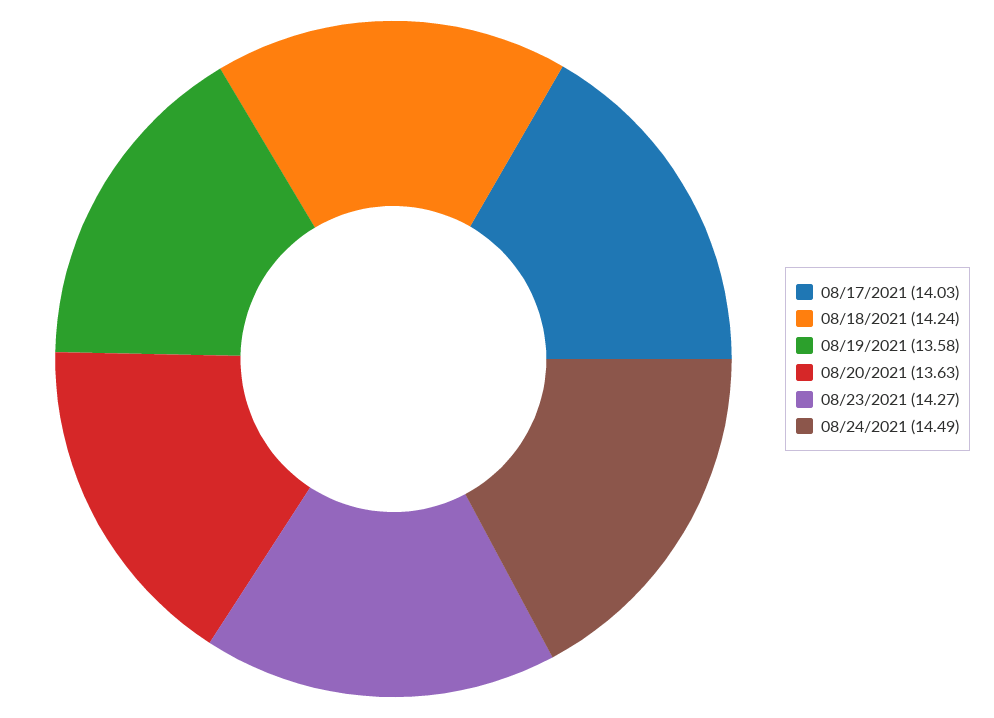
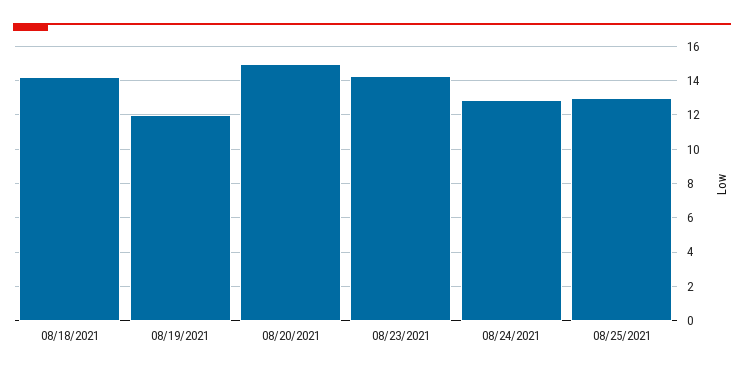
08/17/2021: 14.03 -> none
08/19/2021: 13.58 -> 12
08/20/2021: 13.63 -> 15
08/24/2021: 14.49 -> 13
08/25/2021: none -> 13

